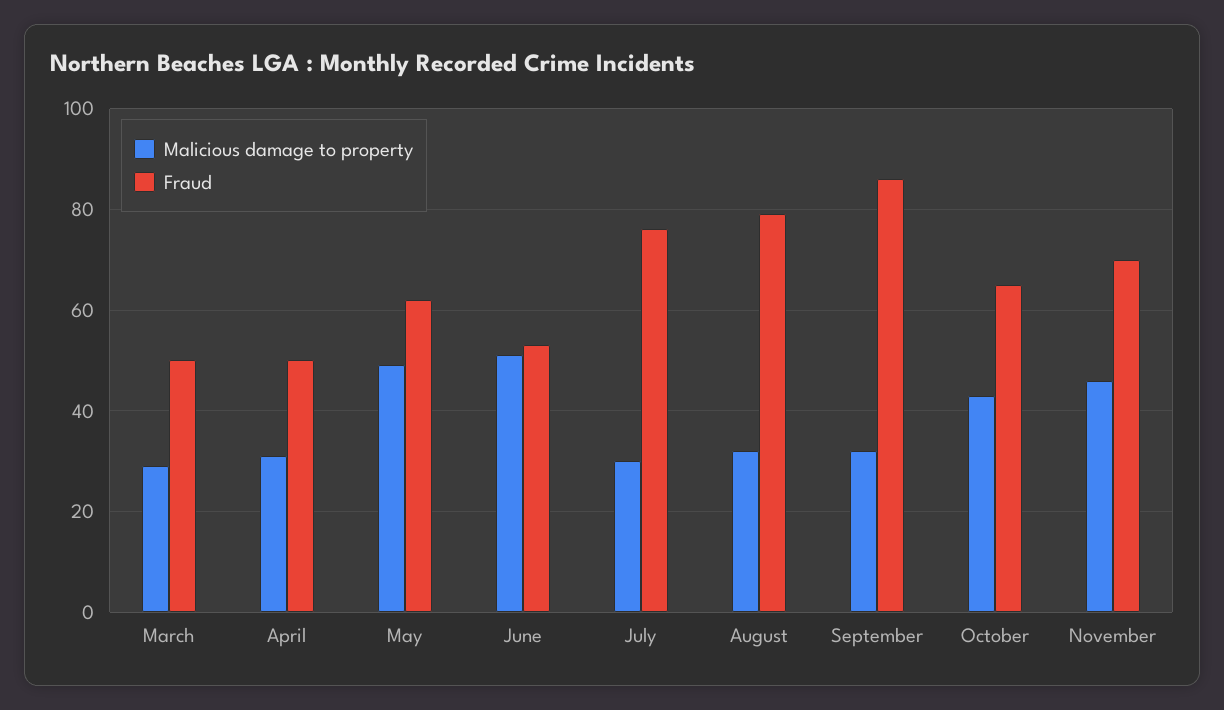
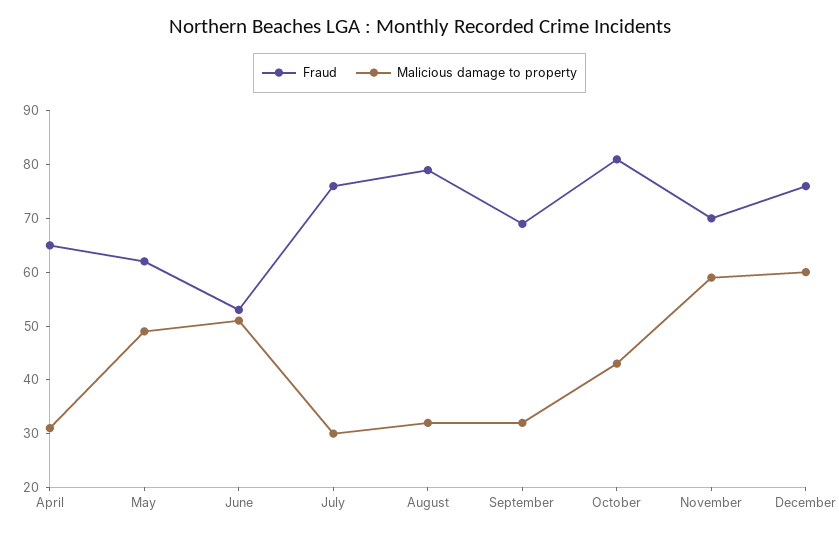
Malicious damage to property, March: 30 -> none
Fraud, March: 50 -> none
Fraud, April: 50 -> 65
Fraud, September: 85 -> 70
Fraud, October: 65 -> 80
Malicious damage to property, November: 45 -> 60
Fraud, December: none -> 75
Malicious damage to property, December: none -> 60

